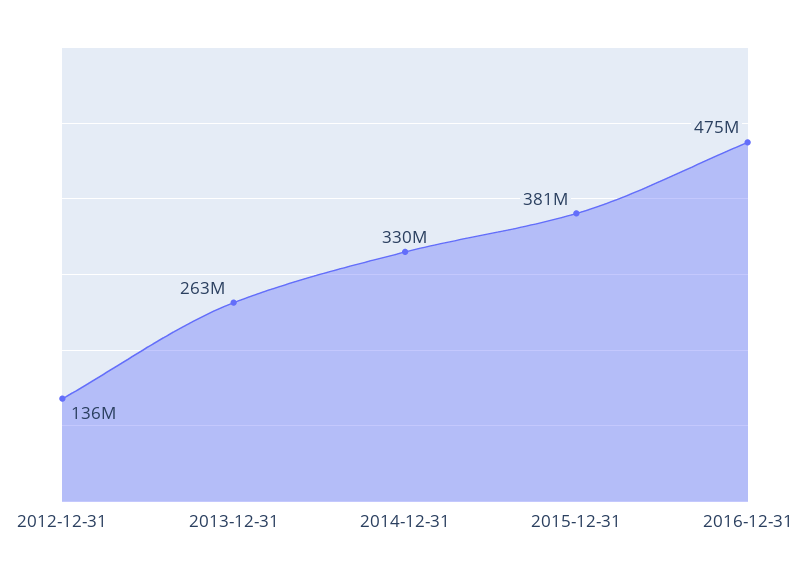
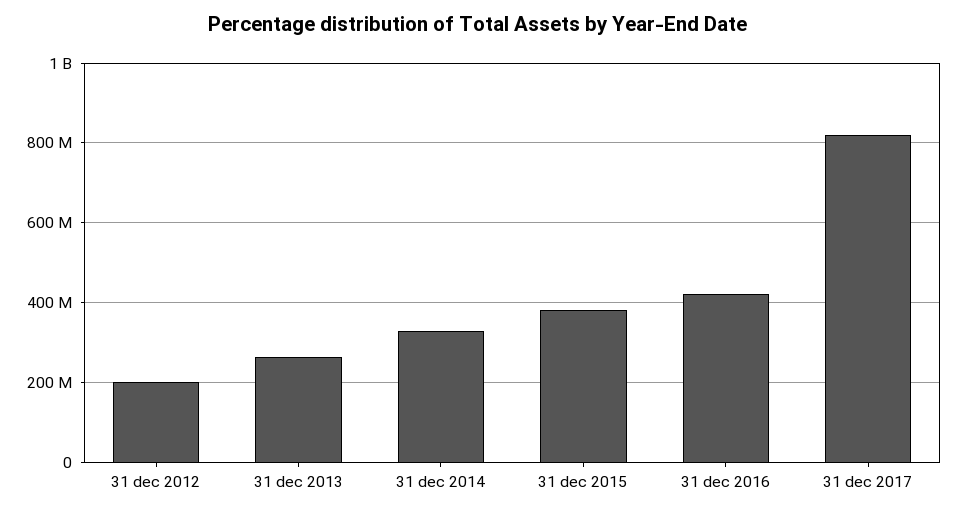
2012-12-31: 136000000 -> 200000000
2016-12-31: 475000000 -> 420000000
31 dec 2017: none -> 820000000

